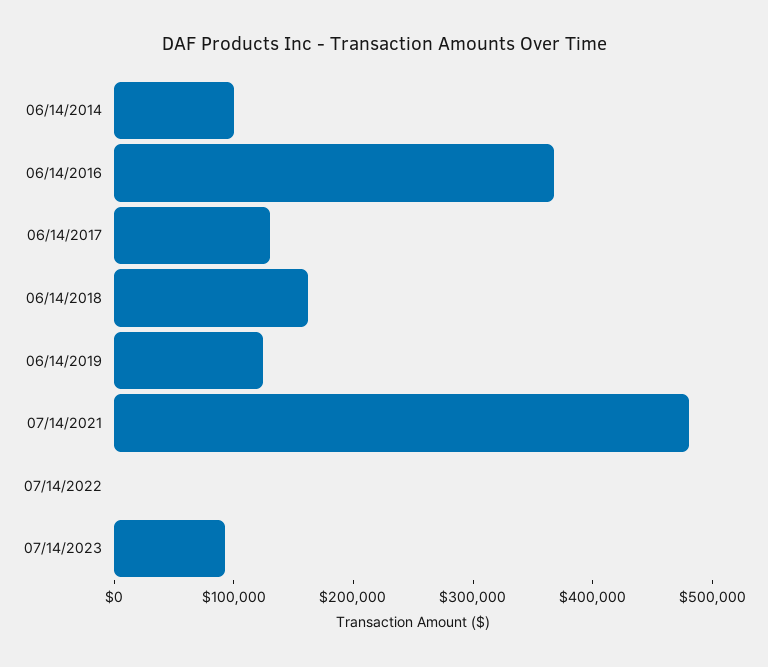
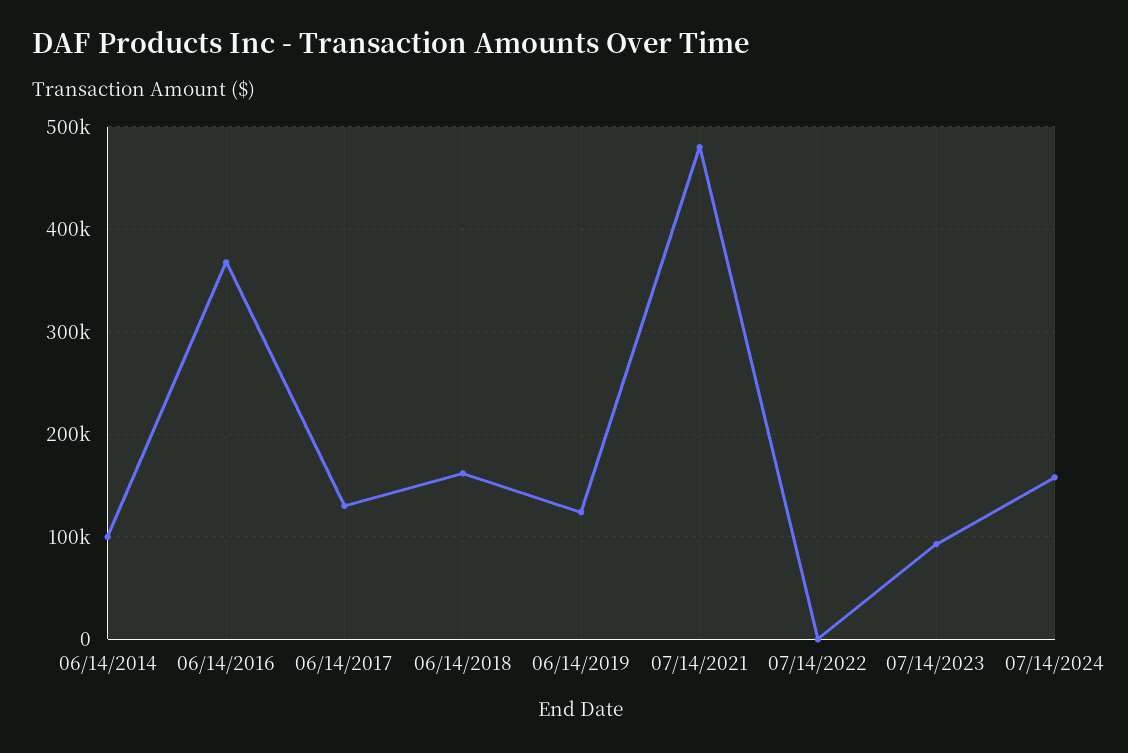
07/14/2024: none -> 160000

